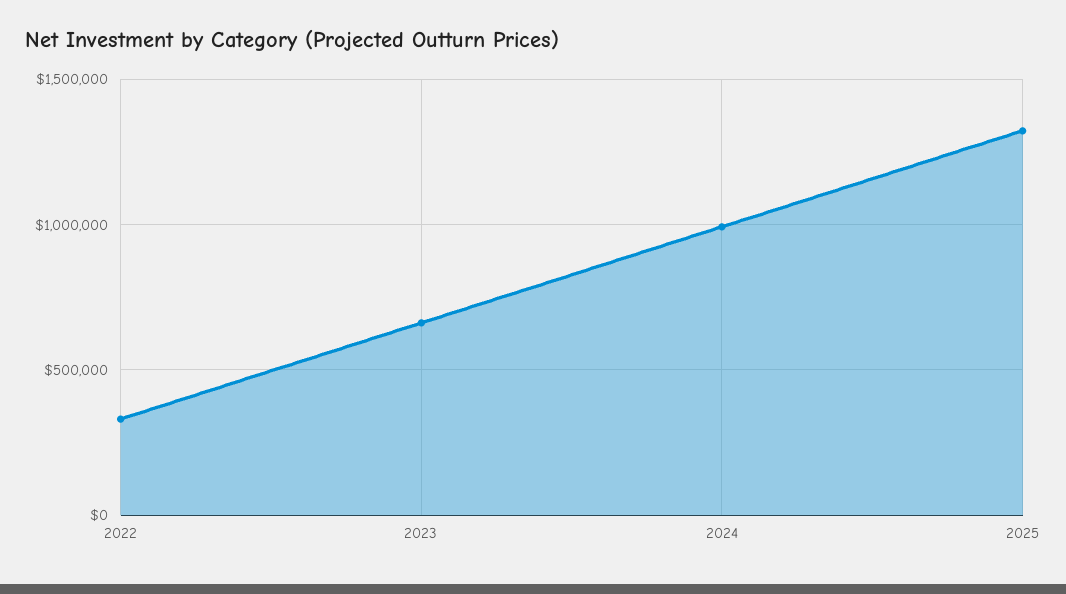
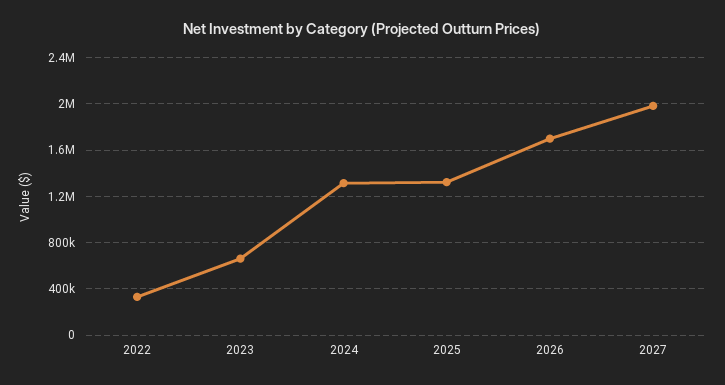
2024: 1000000 -> 1300000
2026: none -> 1700000
2027: none -> 2000000

